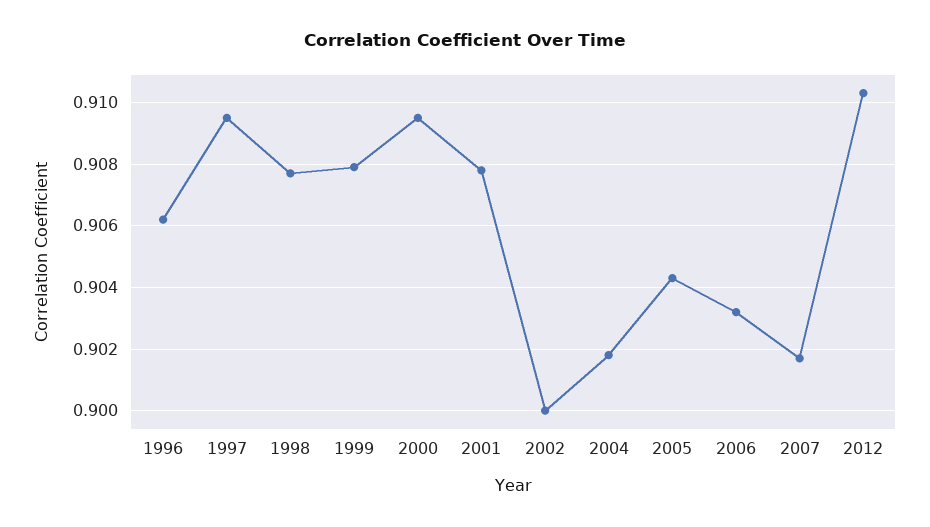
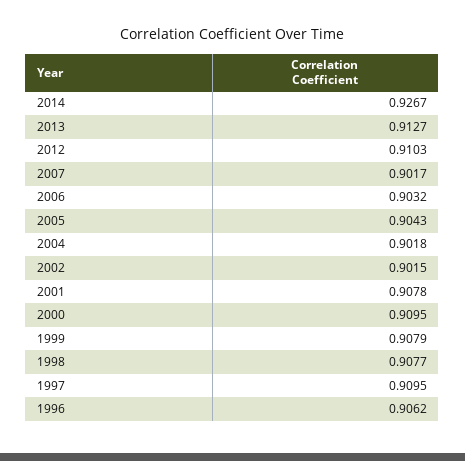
2002: 0.9 -> 0.9015
2014: none -> 0.9267
2013: none -> 0.9127

